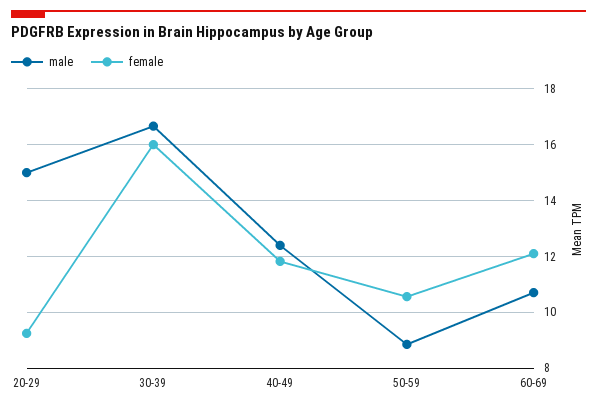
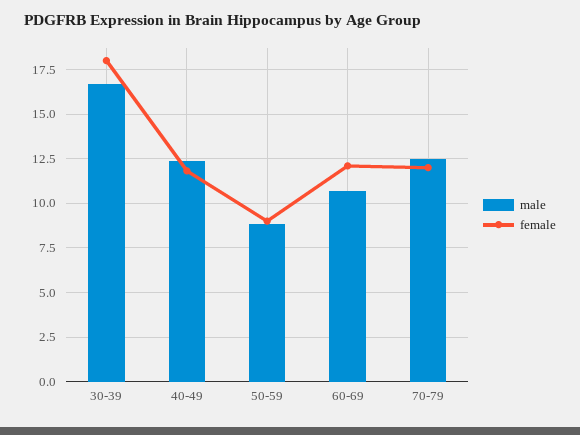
male, 20-29: 15 -> none
female, 20-29: 9.25 -> none
female, 30-39: 16 -> 18
female, 50-59: 10.5 -> 9
male, 70-79: none -> 12.5
female, 70-79: none -> 12

